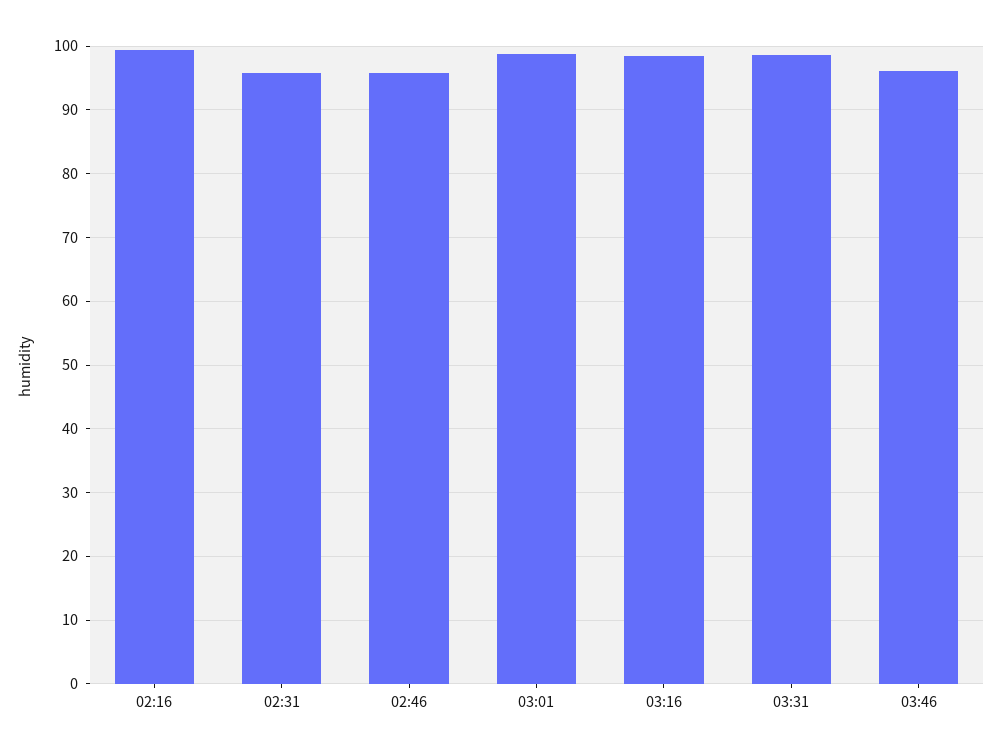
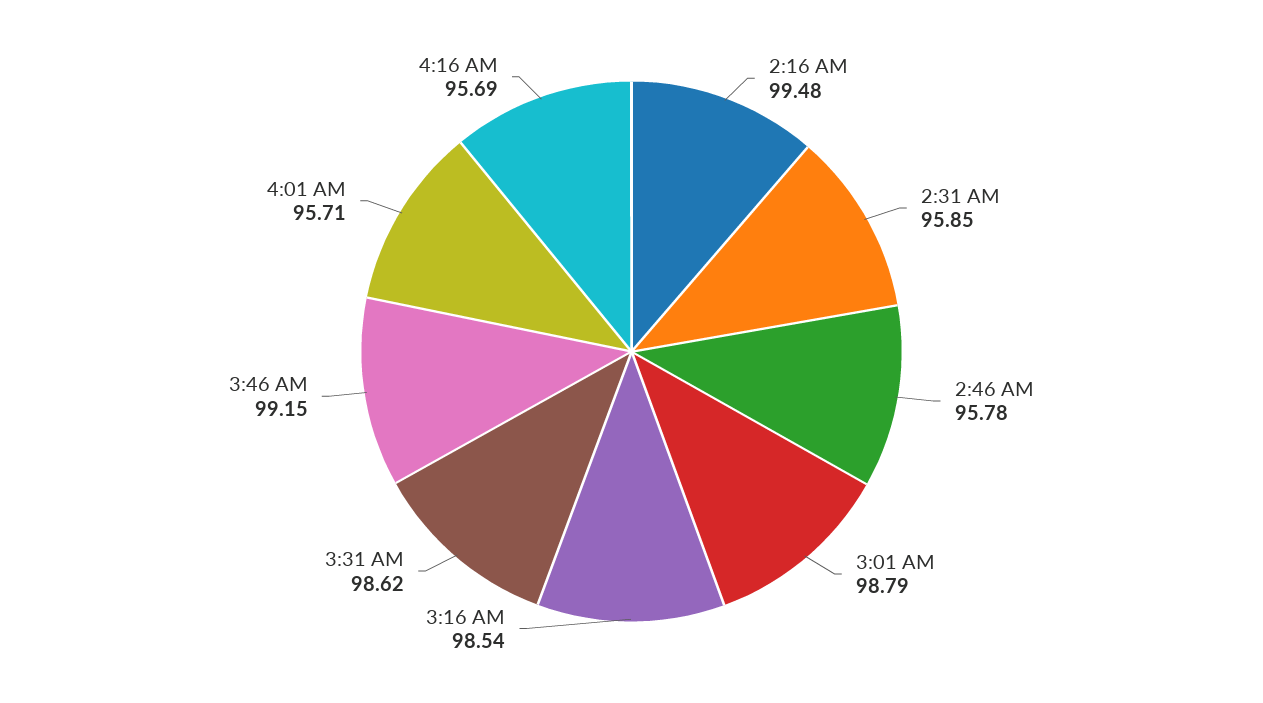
03:46: 96 -> 99.15
4:01 AM: none -> 95.71
4:16 AM: none -> 95.69

